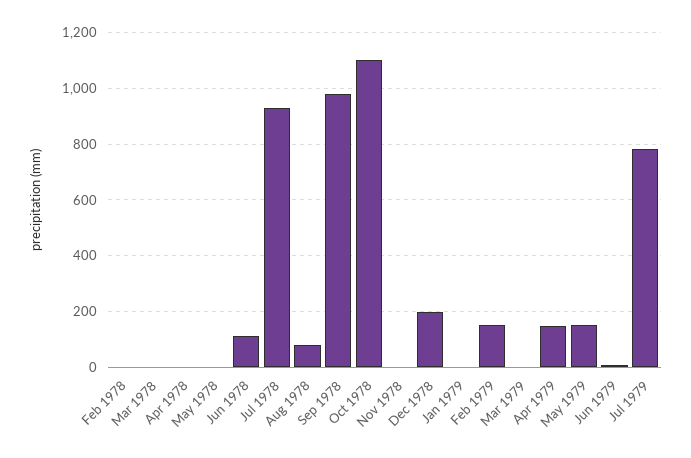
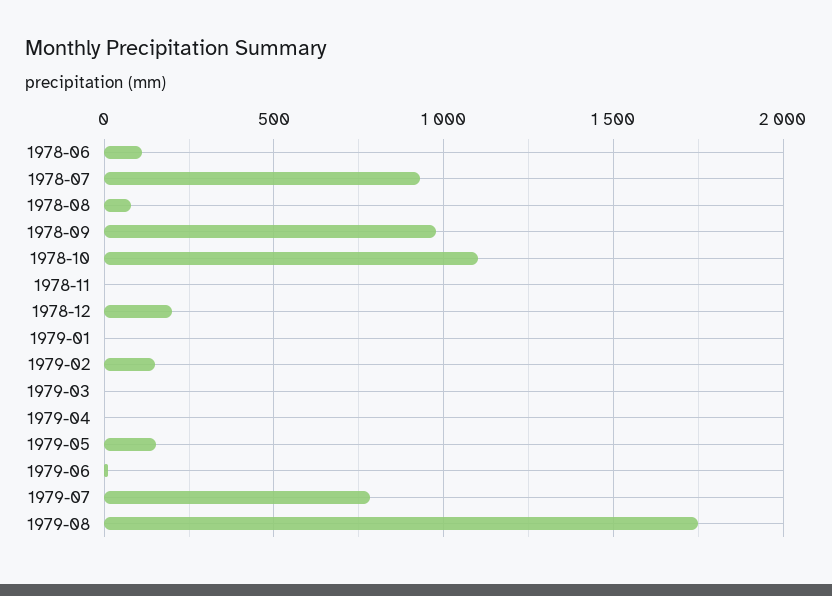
Feb 1978: 0 -> none
Mar 1978: 0 -> none
Apr 1978: 0 -> none
May 1978: 0 -> none
Apr 1979: 150 -> 0
1979-08: none -> 1750

